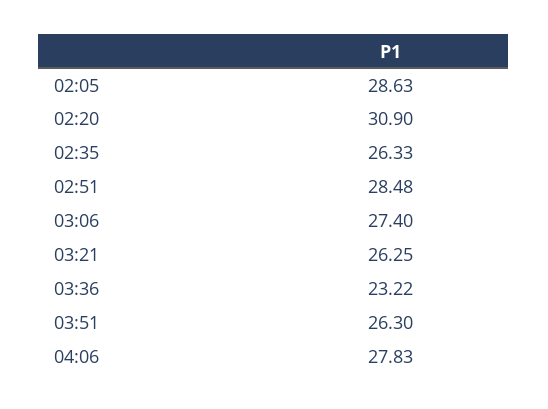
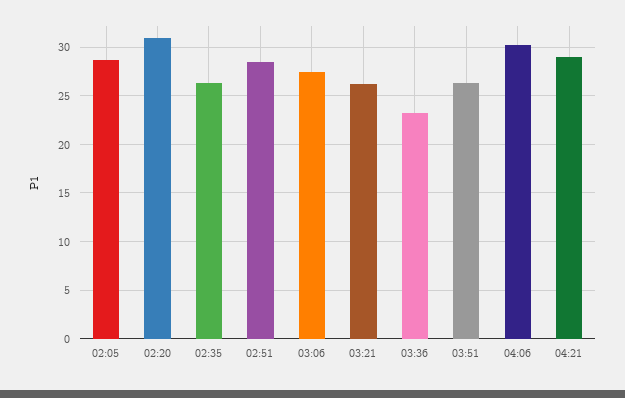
04:06: 27.83 -> 30
04:21: none -> 29

